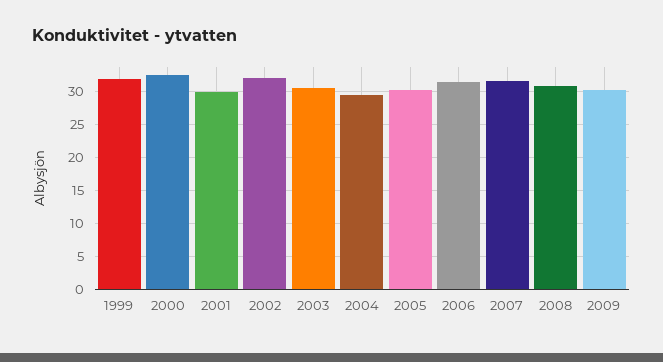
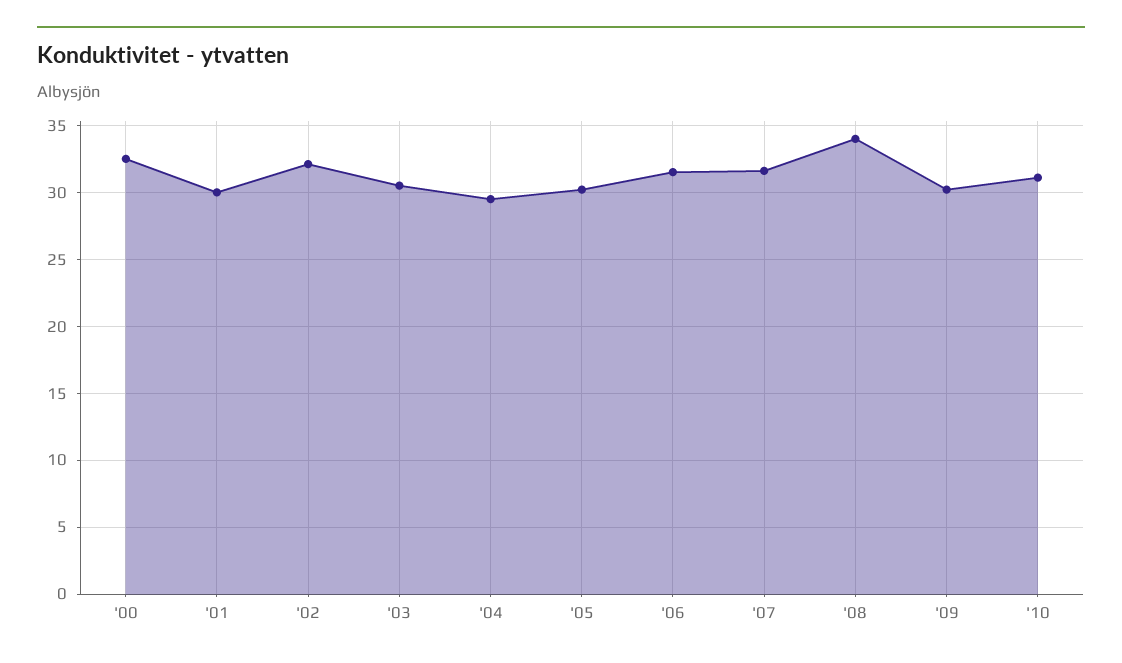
1999: 32 -> none
2008: 31 -> 34
'10: none -> 31

